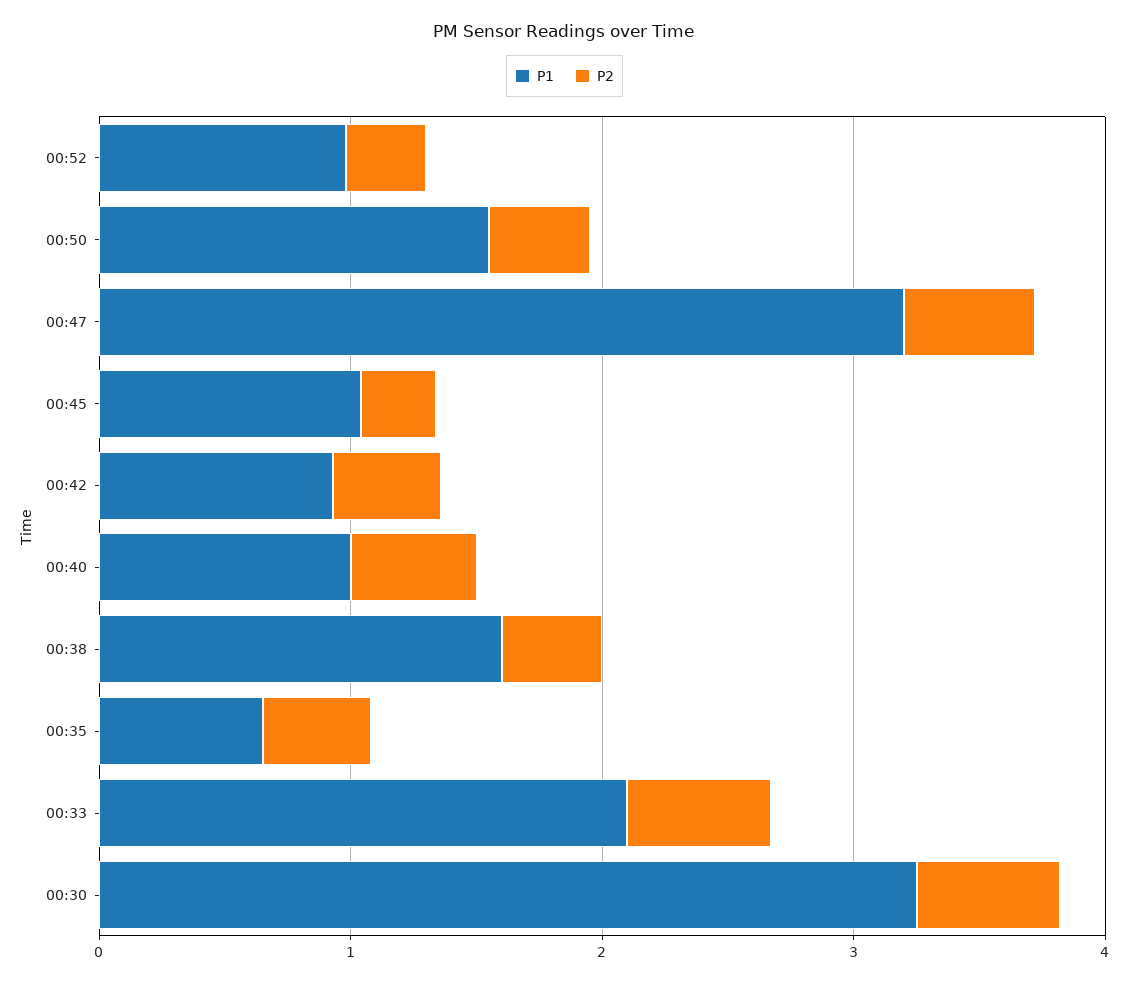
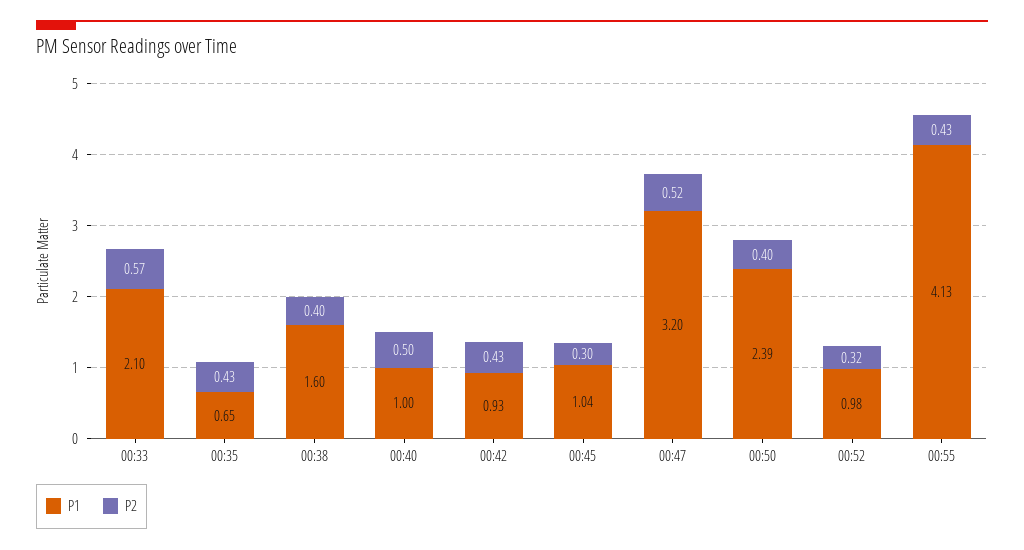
P1, 00:50: 1.6 -> 2.39
P1, 00:30: 3.2 -> none
P2, 00:30: 0.6 -> none
P1, 00:55: none -> 4.13
P2, 00:55: none -> 0.43

